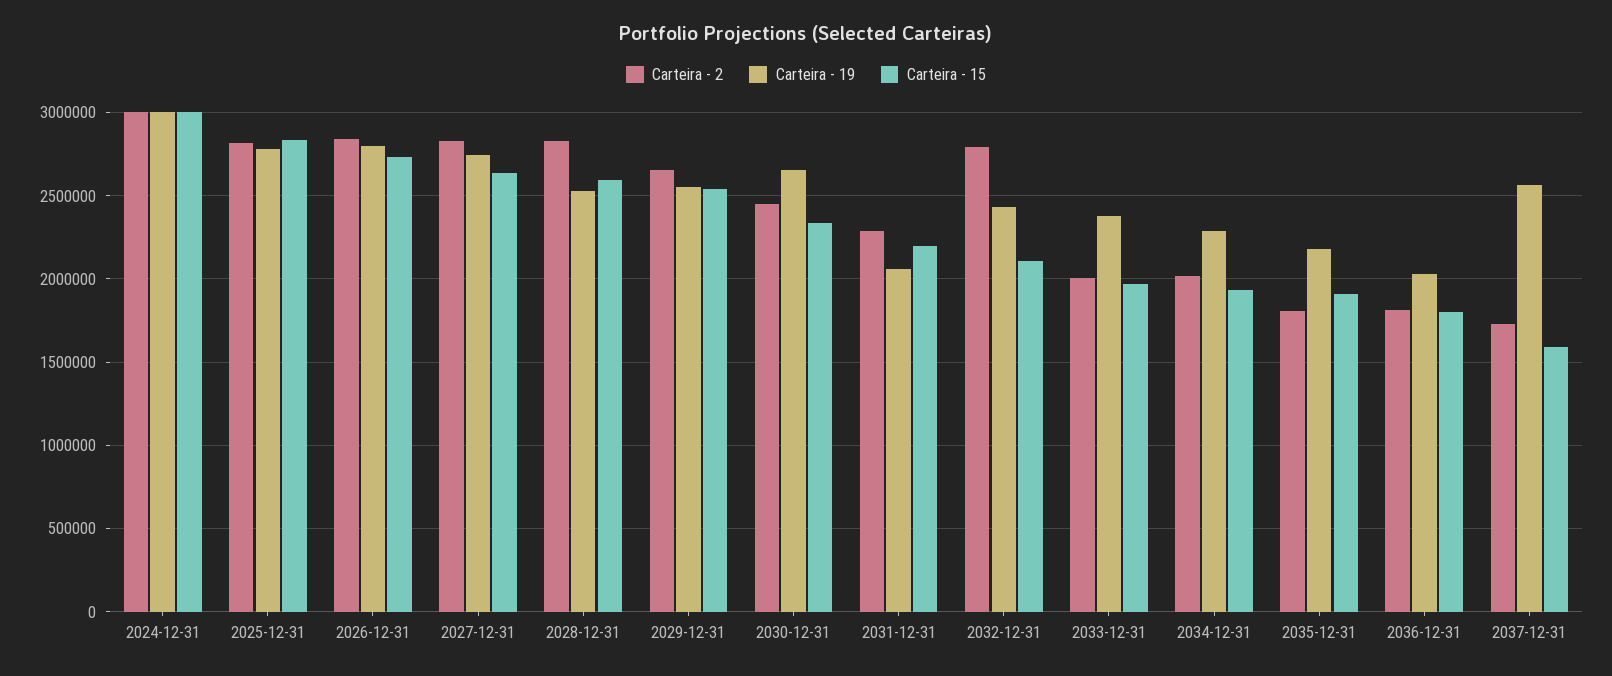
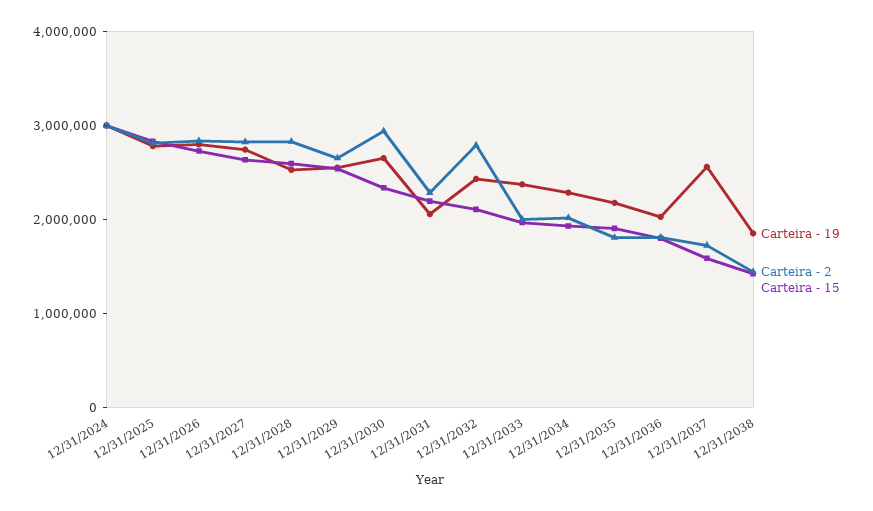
Carteira - 2, 2030-12-31: 2450000 -> 3000000
Carteira - 19, 12/31/2038: none -> 1800000
Carteira - 2, 12/31/2038: none -> 1400000
Carteira - 15, 12/31/2038: none -> 1400000

